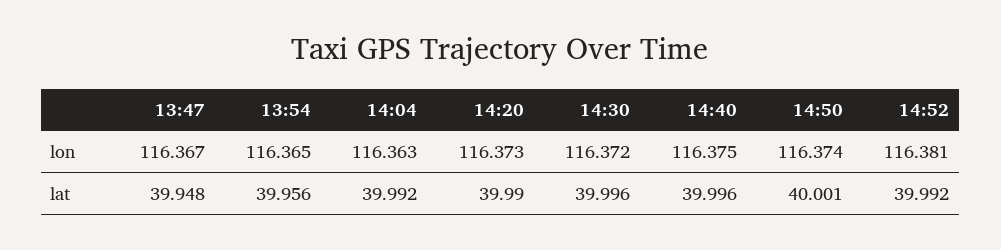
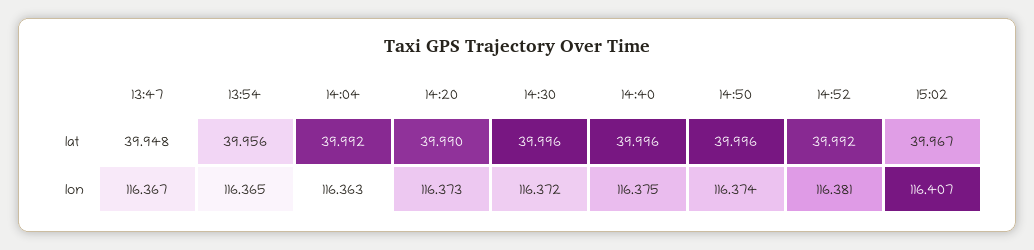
14:50, lat: 40.001 -> 39.996
15:02, lat: none -> 39.967
15:02, lon: none -> 116.407

